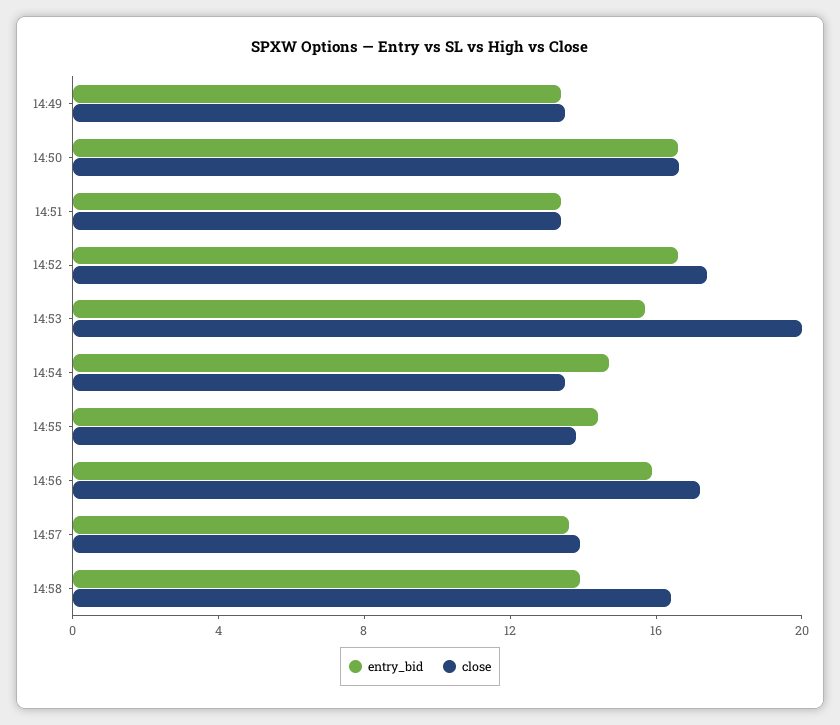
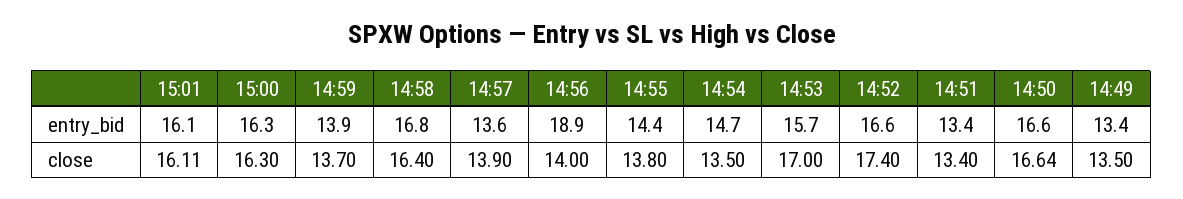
close, 14:53: 20 -> 17
entry_bid, 14:56: 16 -> 18.9
close, 14:56: 17 -> 14
entry_bid, 14:58: 14 -> 16.8
entry_bid, 15:01: none -> 16.1
entry_bid, 15:00: none -> 16.3
entry_bid, 14:59: none -> 13.9
close, 15:01: none -> 16.11
close, 15:00: none -> 16.3
close, 14:59: none -> 13.7

